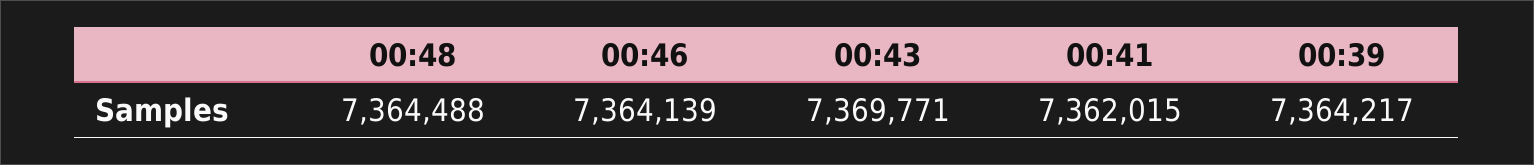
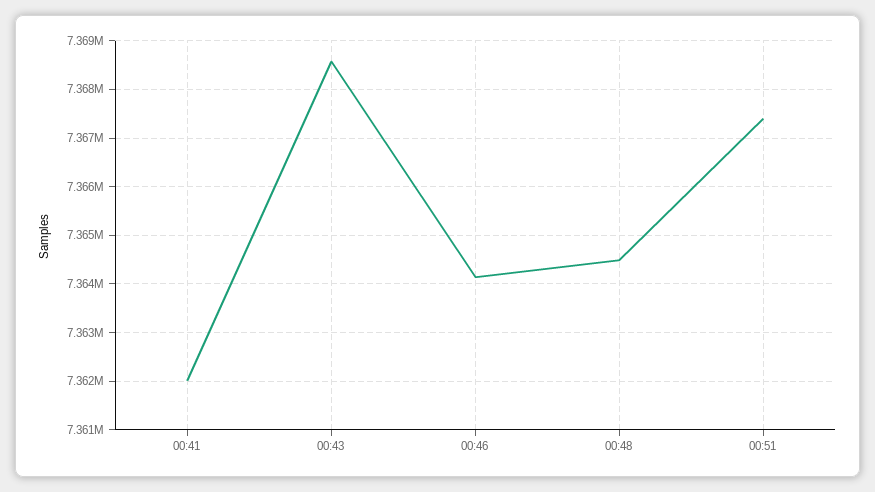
00:43: 7369771 -> 7368600
00:39: 7364217 -> none
00:51: none -> 7367400

